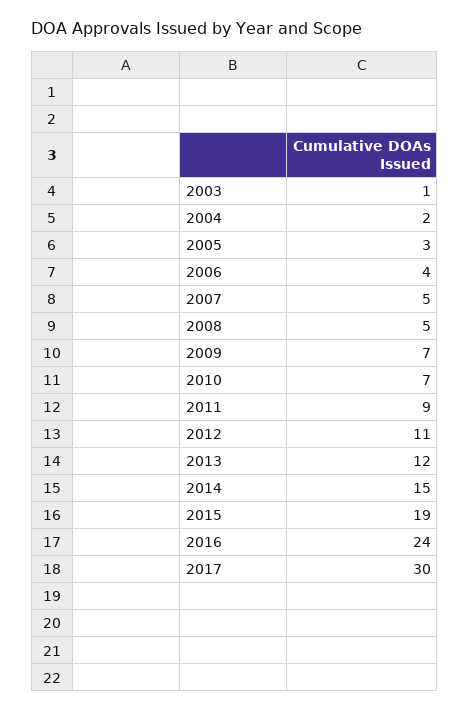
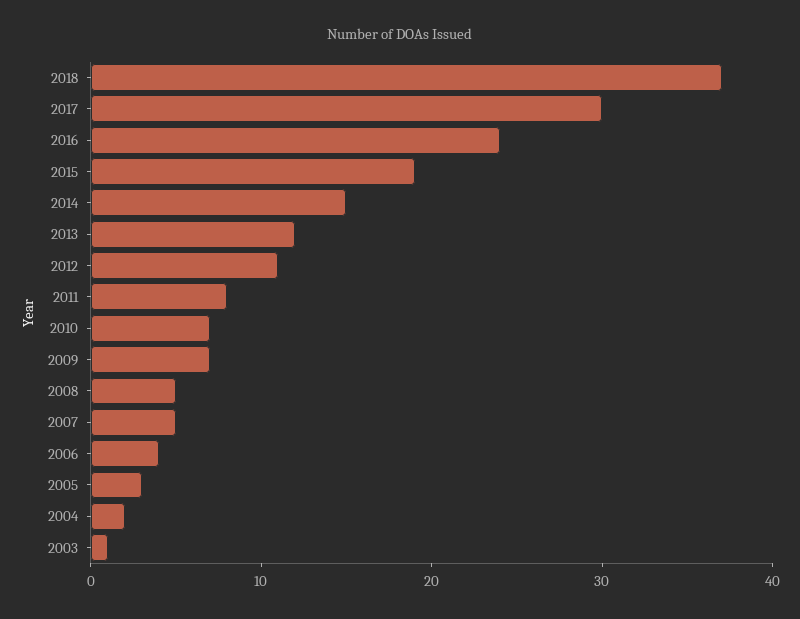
2011: 9 -> 8
2018: none -> 37

